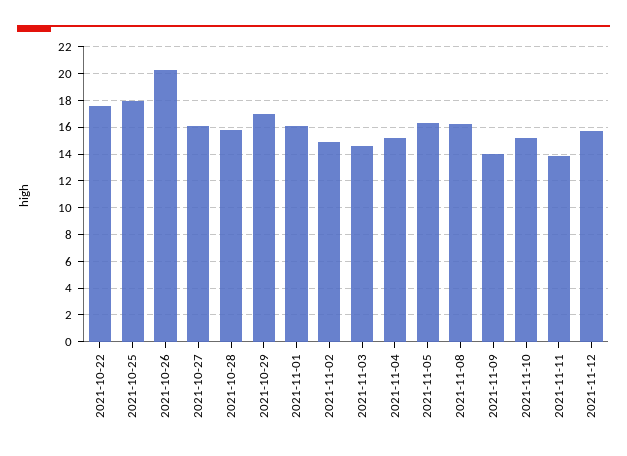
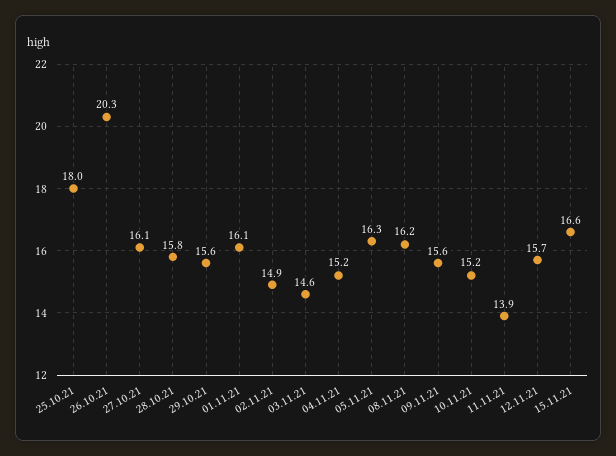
2021-10-22: 17.5 -> none
2021-10-29: 17 -> 15.6
2021-11-09: 14 -> 15.6
15.11.21: none -> 16.6

